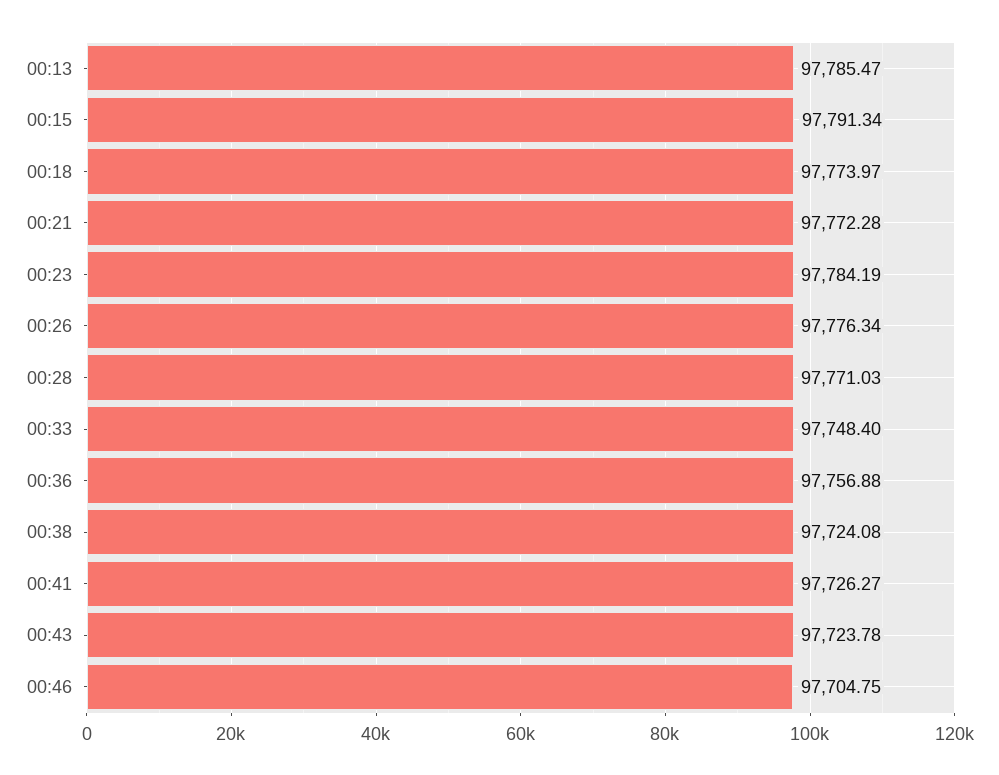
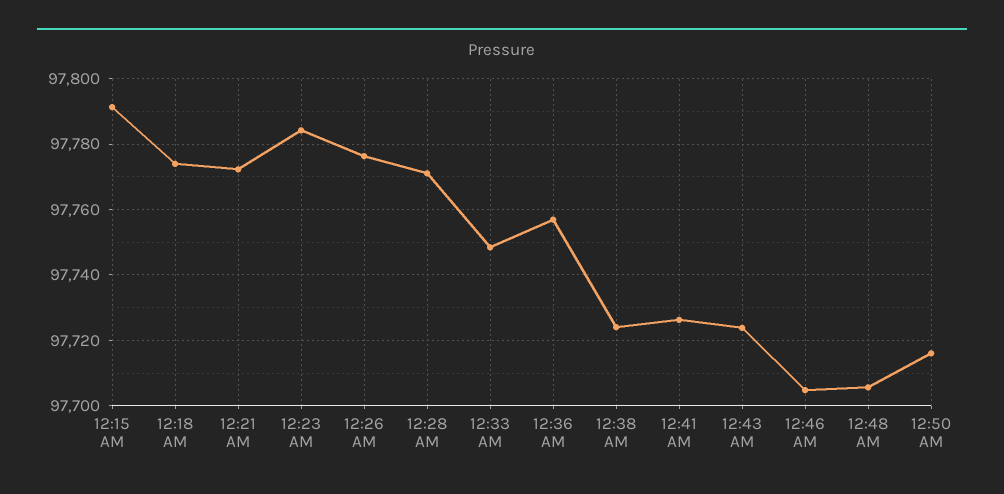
00:13: 97785.47 -> none
12:48 AM: none -> 97706
12:50 AM: none -> 97716

